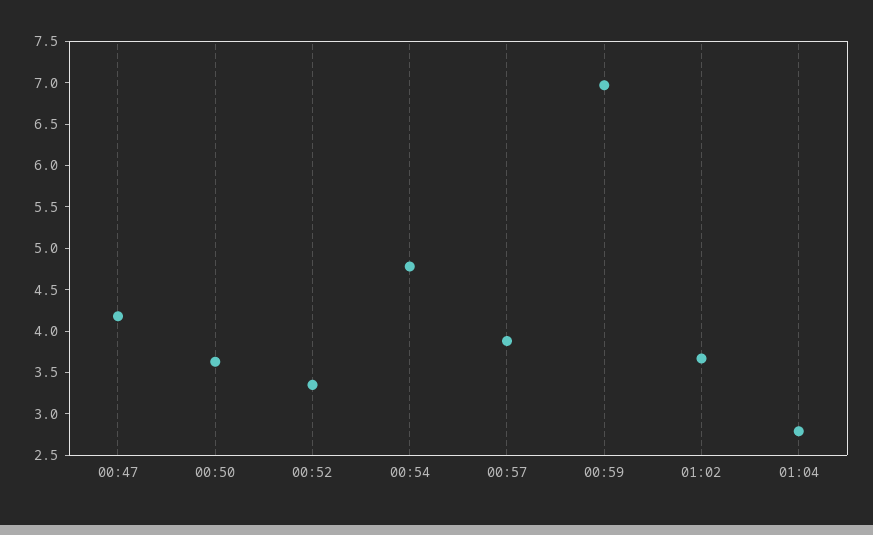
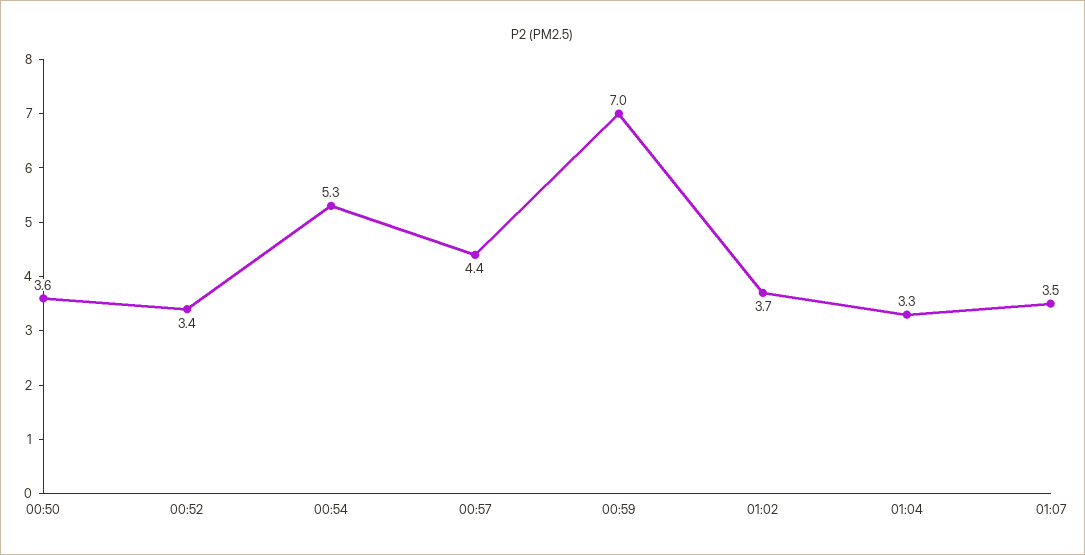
00:47: 4.2 -> none
00:54: 4.8 -> 5.3
00:57: 3.9 -> 4.4
01:04: 2.8 -> 3.3
01:07: none -> 3.5

